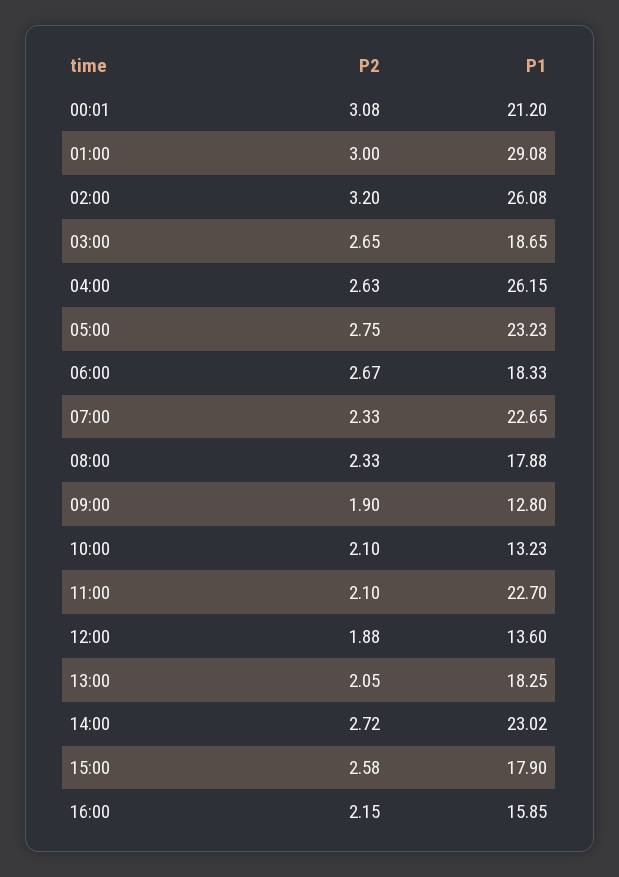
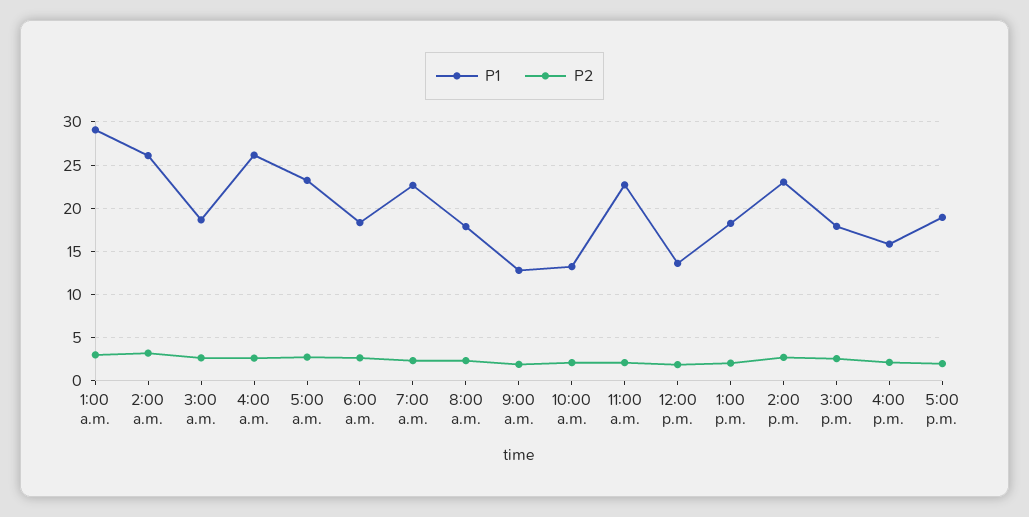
P2, 00:01: 3.08 -> none
P1, 00:01: 21.2 -> none
P1, 5:00 p.m.: none -> 19
P2, 5:00 p.m.: none -> 2

